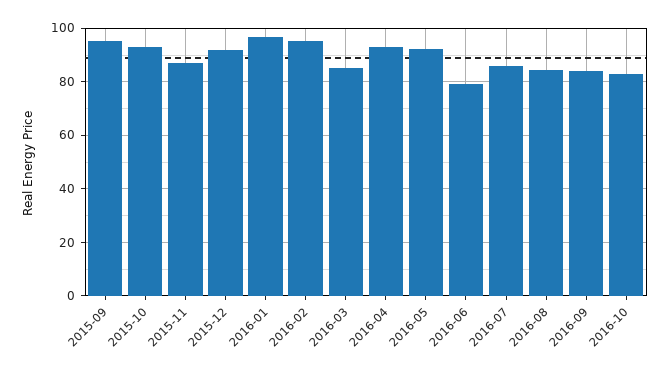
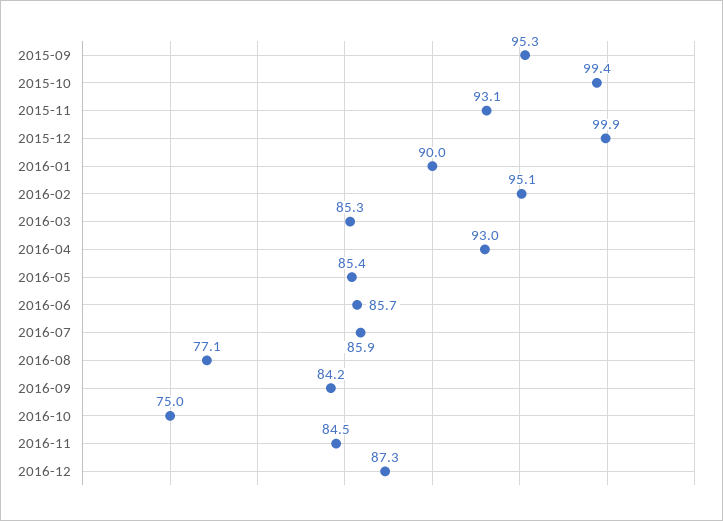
2015-10: 92.5 -> 99.4
2015-11: 87.5 -> 93.1
2015-12: 92.5 -> 99.9
2016-01: 97.5 -> 90
2016-05: 92.5 -> 85.4
2016-06: 80 -> 85.7
2016-08: 85 -> 77.1
2016-10: 82.5 -> 75
2016-11: none -> 84.5
2016-12: none -> 87.3

